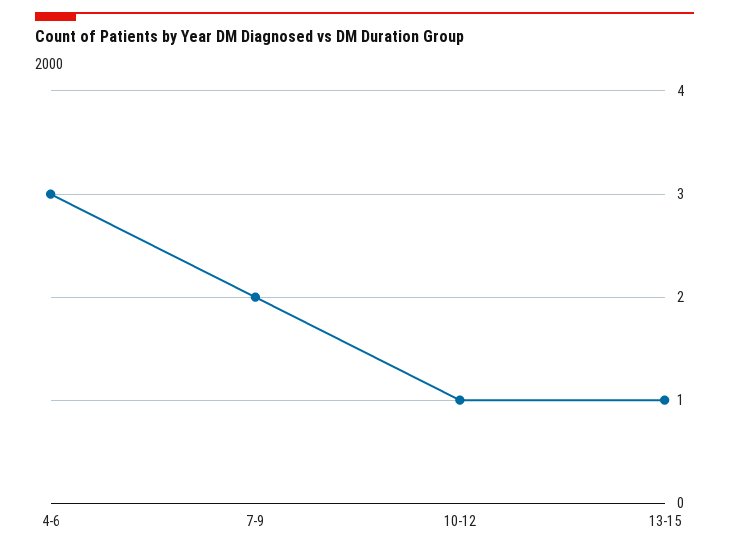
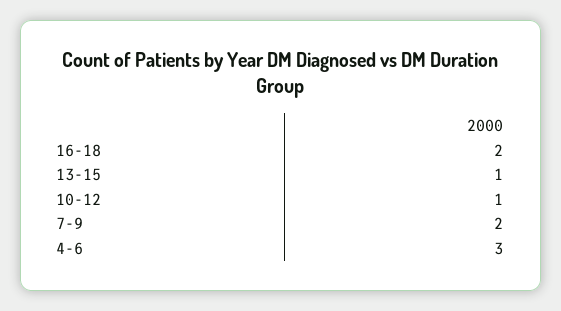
16-18: none -> 2

